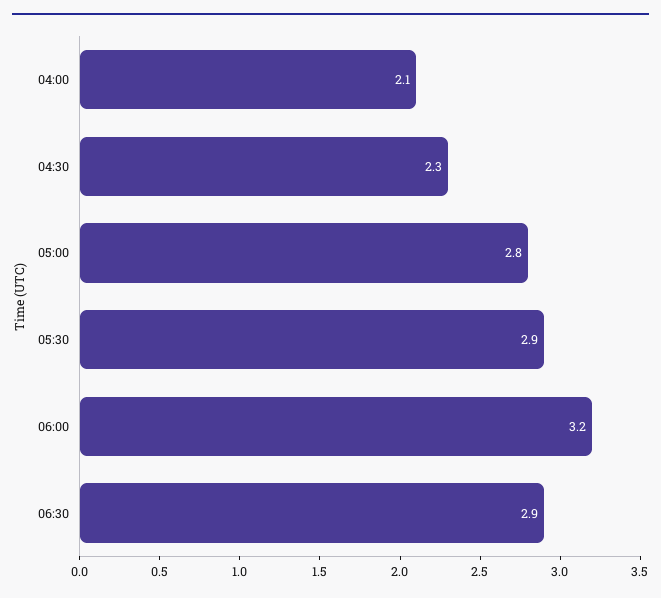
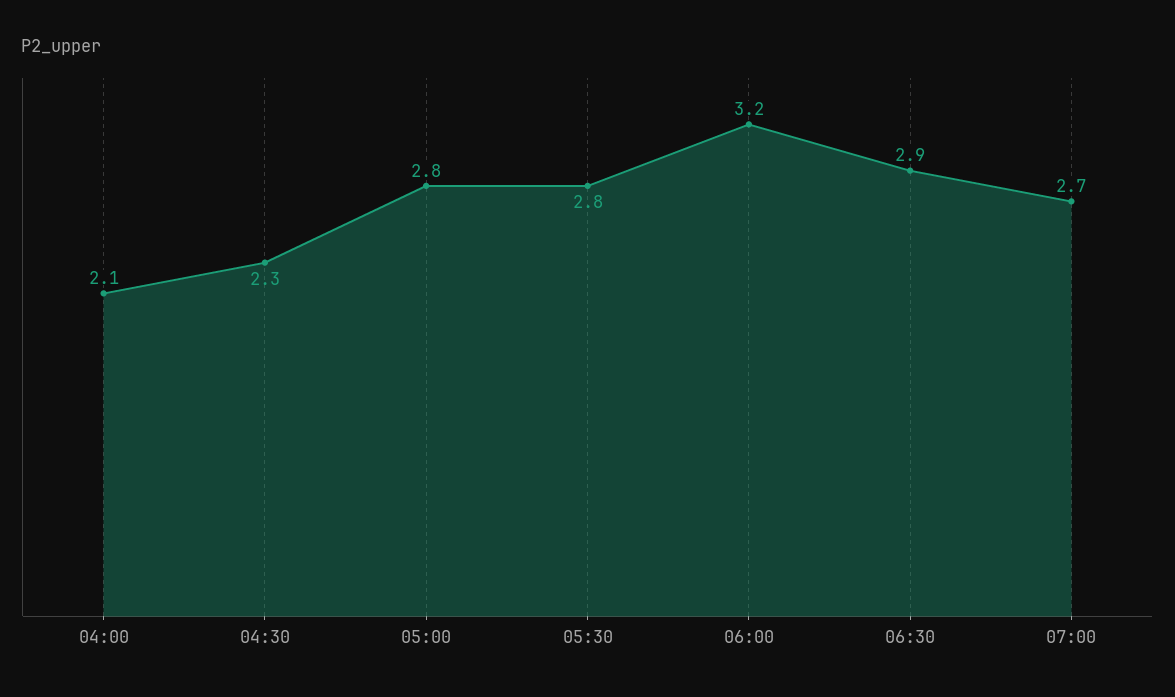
05:30: 2.9 -> 2.8
07:00: none -> 2.7

